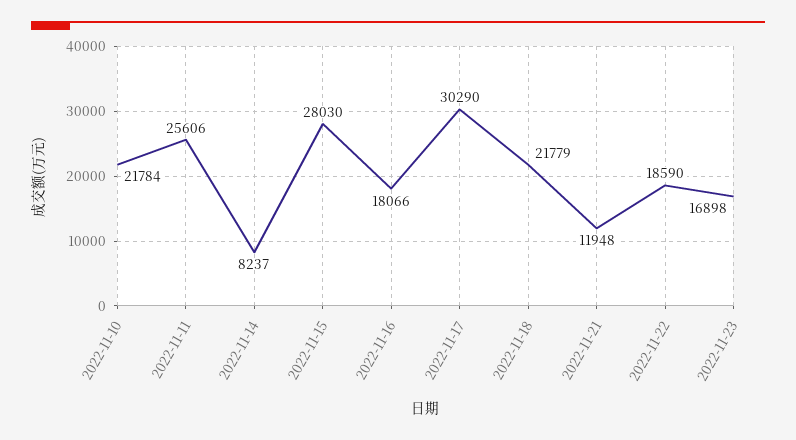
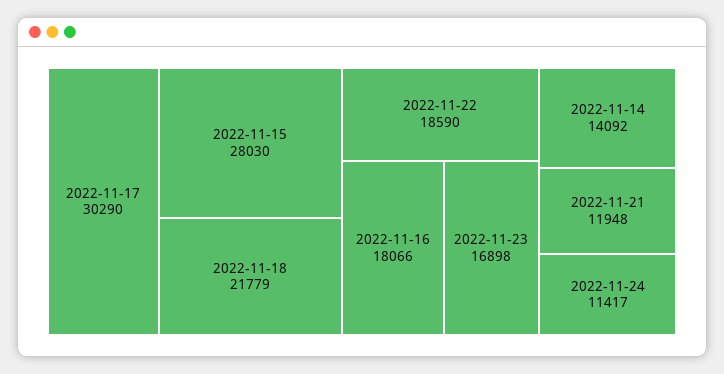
2022-11-10: 21784 -> none
2022-11-11: 25606 -> none
2022-11-14: 8237 -> 14092
2022-11-24: none -> 11417

